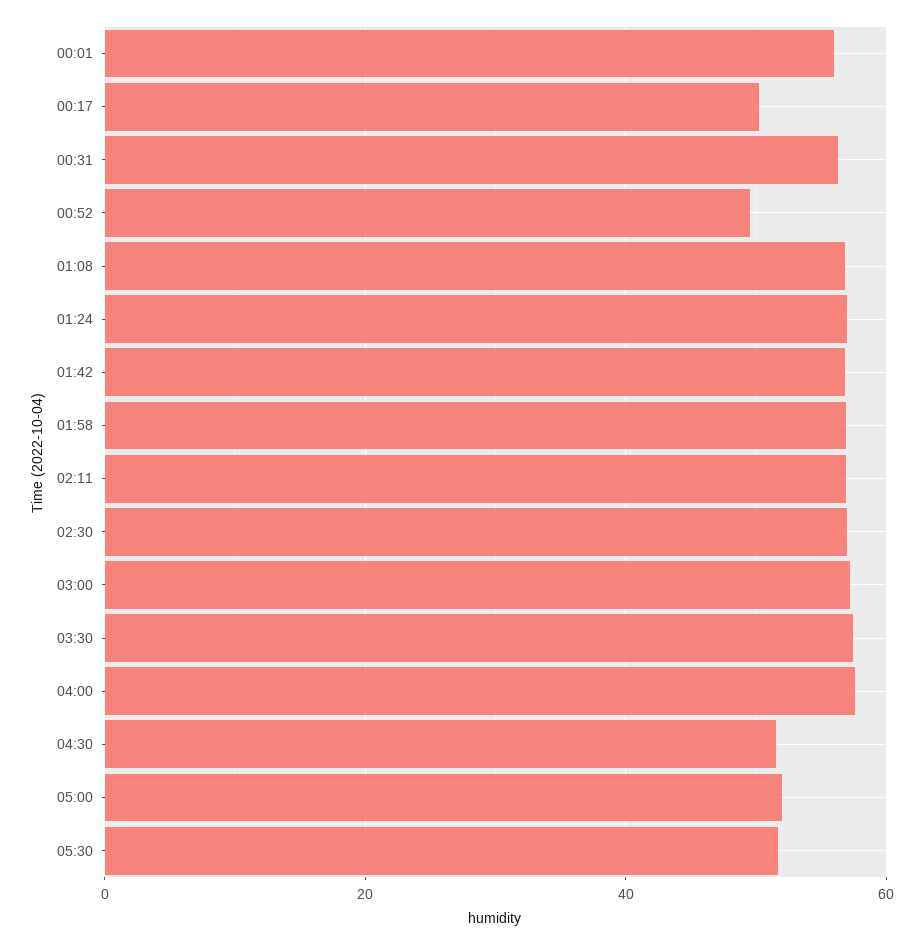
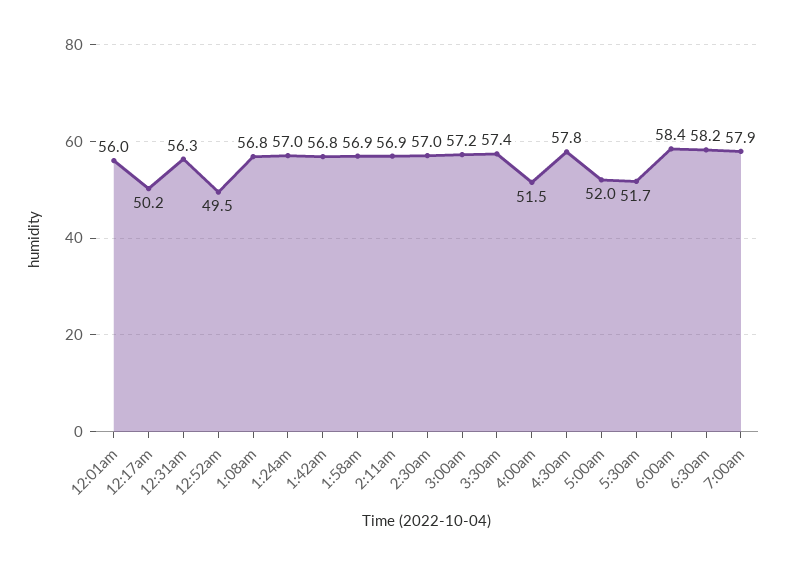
04:00: 58 -> 51.5
04:30: 52 -> 57.8
6:00am: none -> 58.4
6:30am: none -> 58.2
7:00am: none -> 57.9

